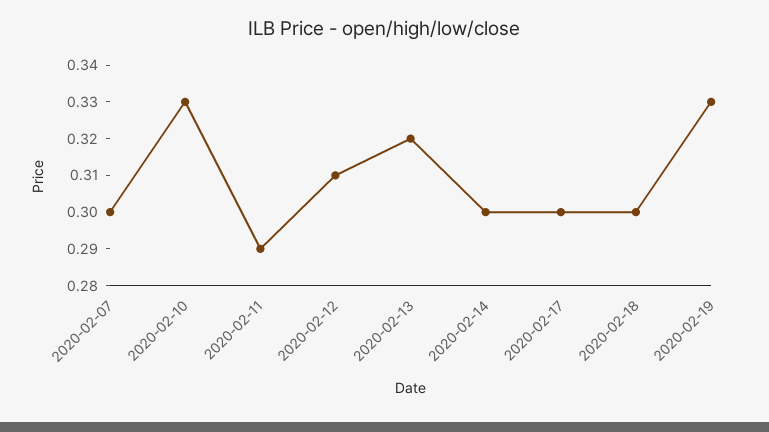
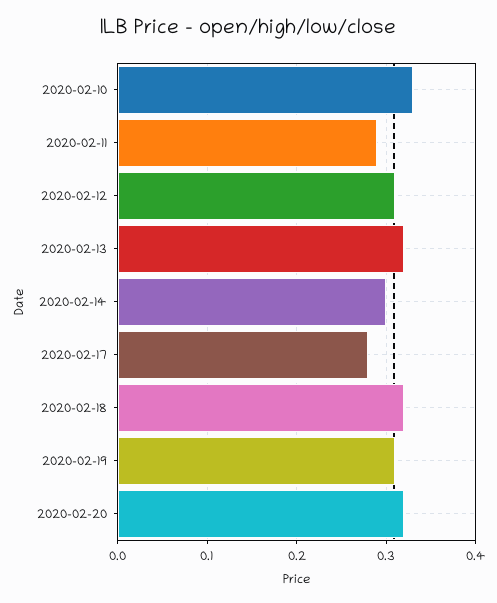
2020-02-07: 0.3 -> none
2020-02-17: 0.3 -> 0.28
2020-02-18: 0.3 -> 0.32
2020-02-19: 0.33 -> 0.31
2020-02-20: none -> 0.32

